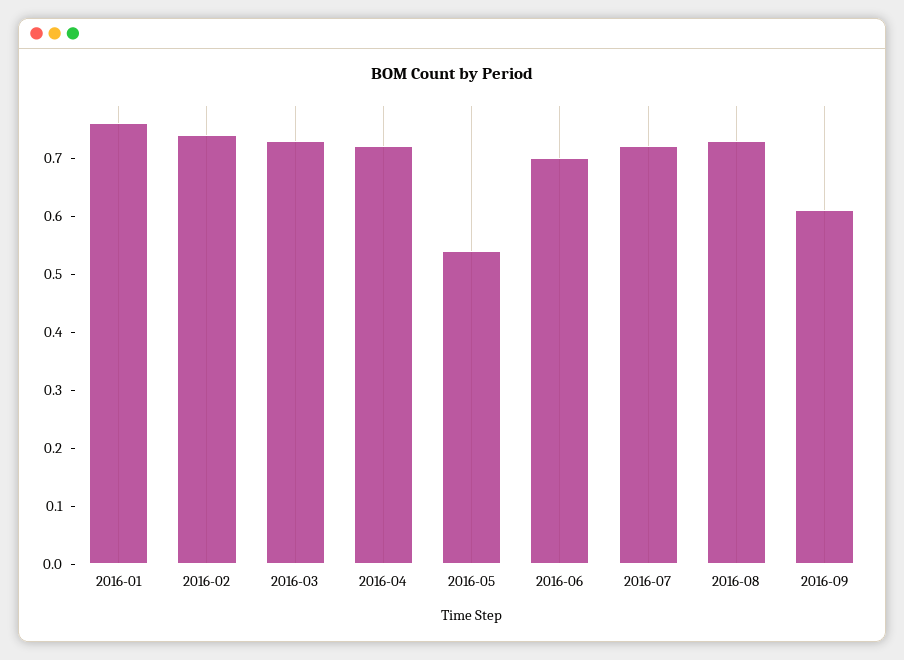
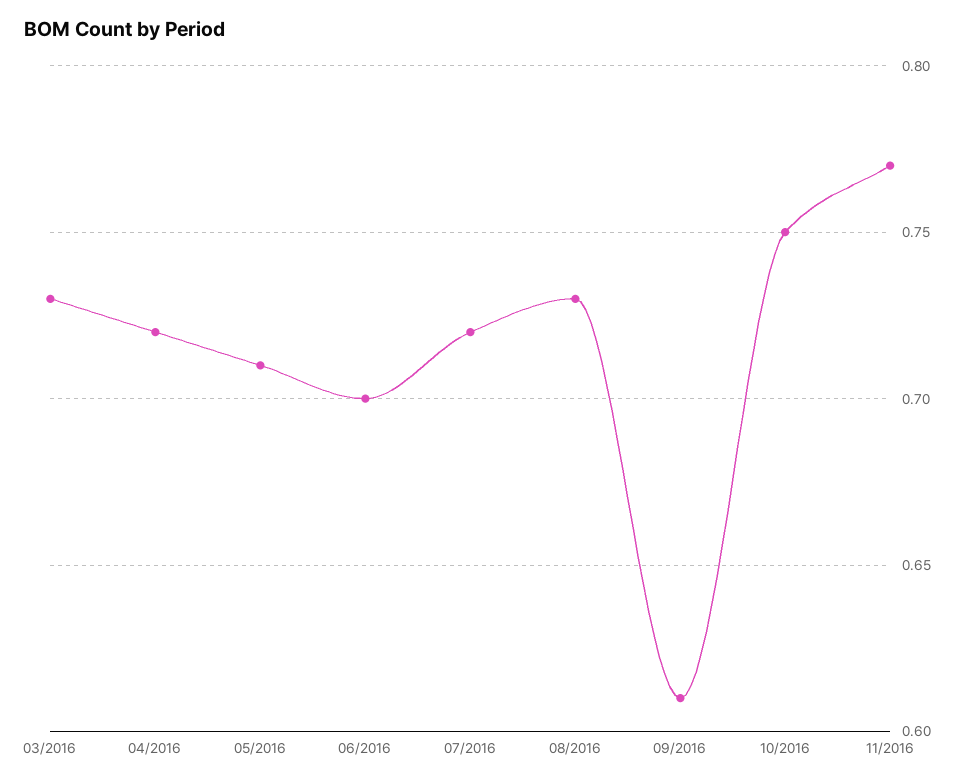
2016-01: 0.75 -> none
2016-02: 0.75 -> none
2016-05: 0.55 -> 0.71
10/2016: none -> 0.75
11/2016: none -> 0.77

